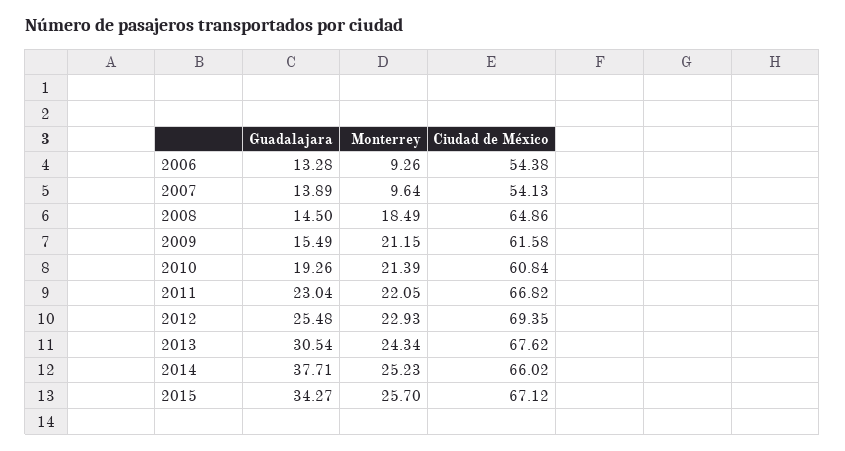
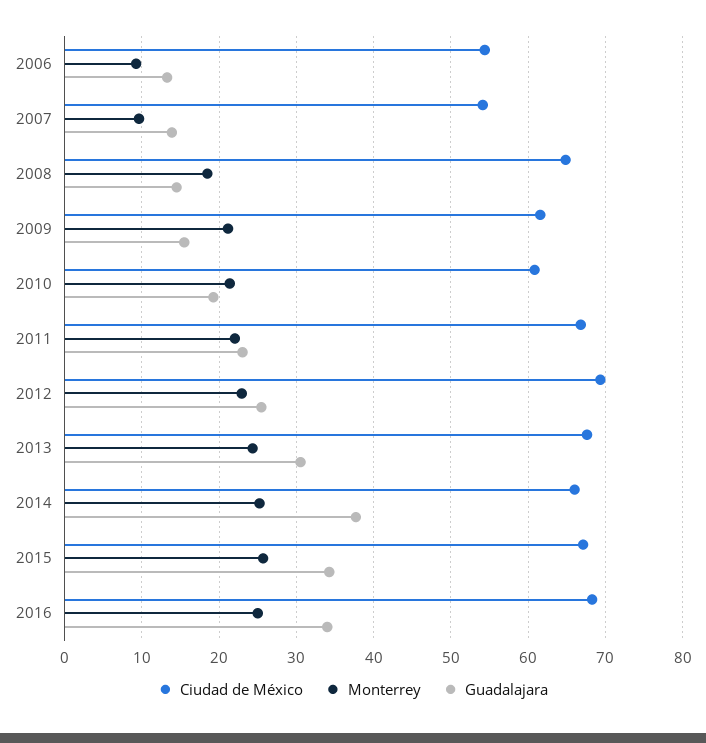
Ciudad de México, 2016: none -> 68
Monterrey, 2016: none -> 25
Guadalajara, 2016: none -> 34

